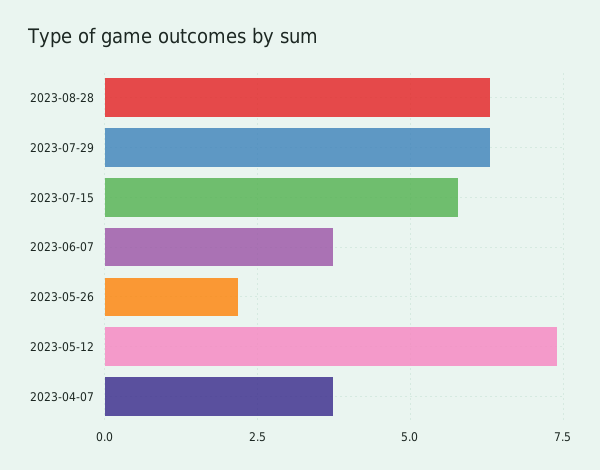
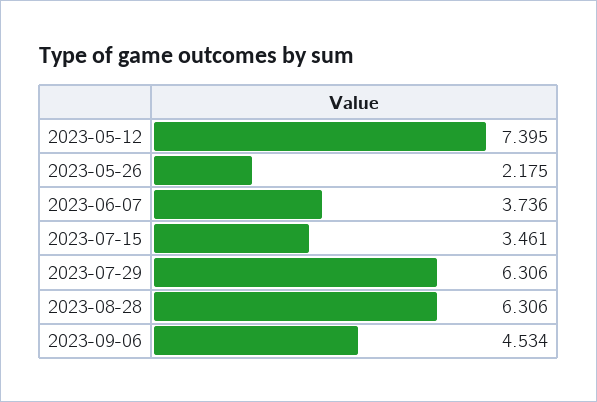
2023-07-15: 5.75 -> 3.461
2023-04-07: 3.75 -> none
2023-09-06: none -> 4.534

